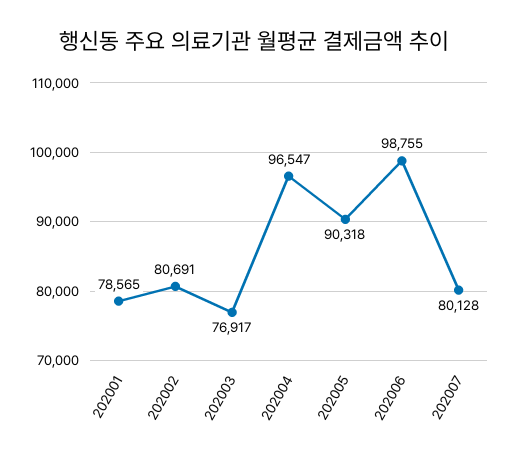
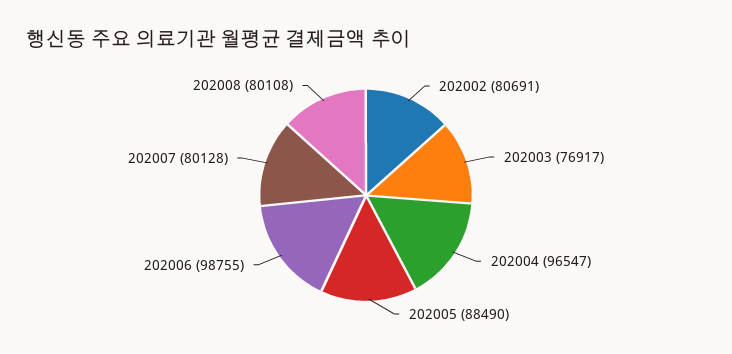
202001: 78565 -> none
202005: 90318 -> 88490
202008: none -> 80108

